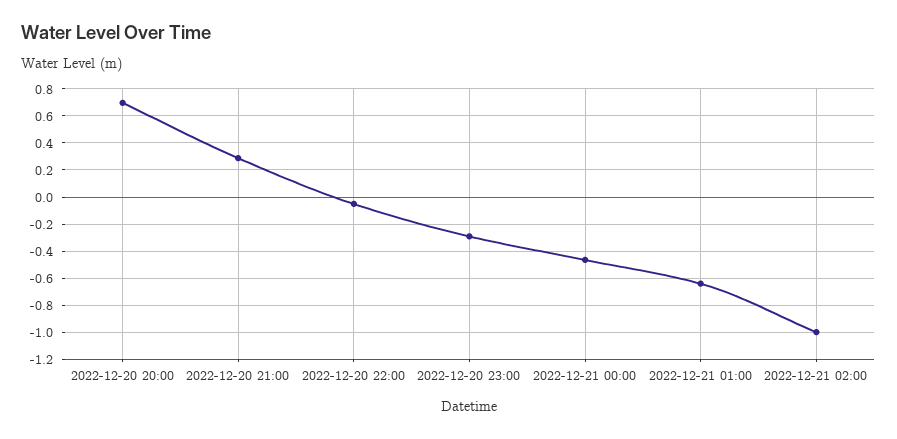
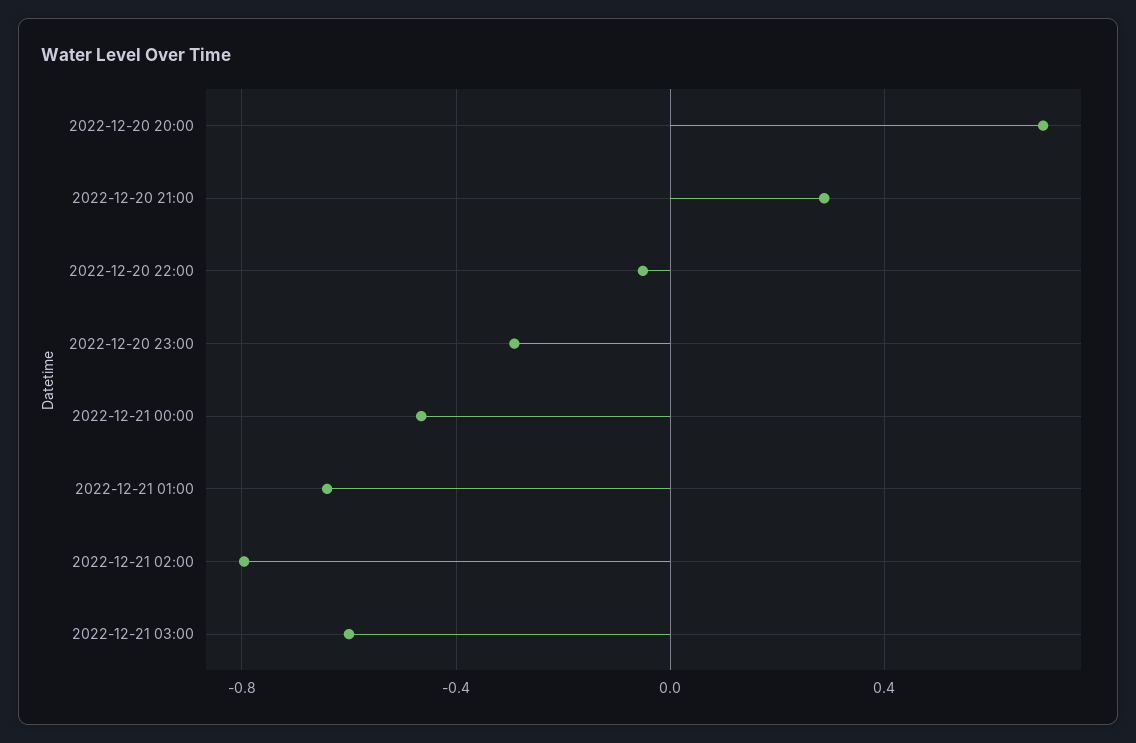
2022-12-21 02:00: -1 -> -0.8
2022-12-21 03:00: none -> -0.6

